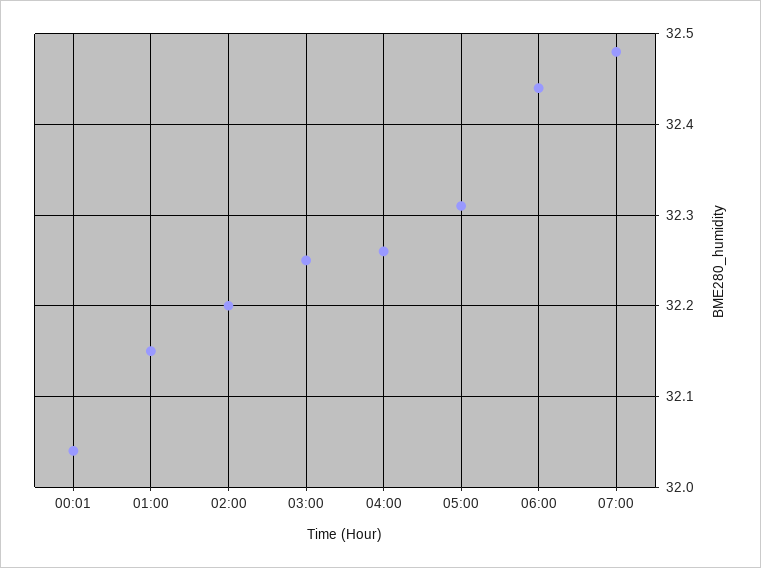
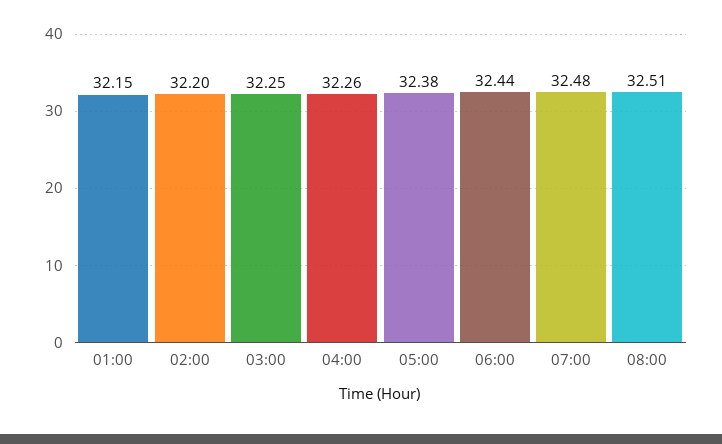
00:01: 32.04 -> none
05:00: 32.31 -> 32.38
08:00: none -> 32.51

